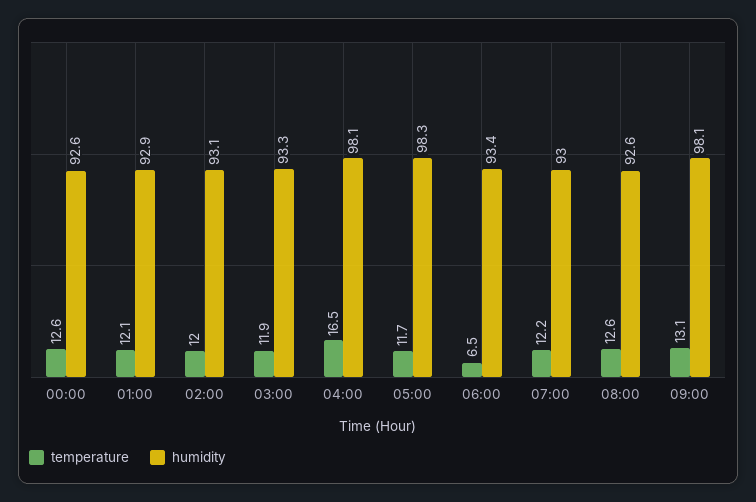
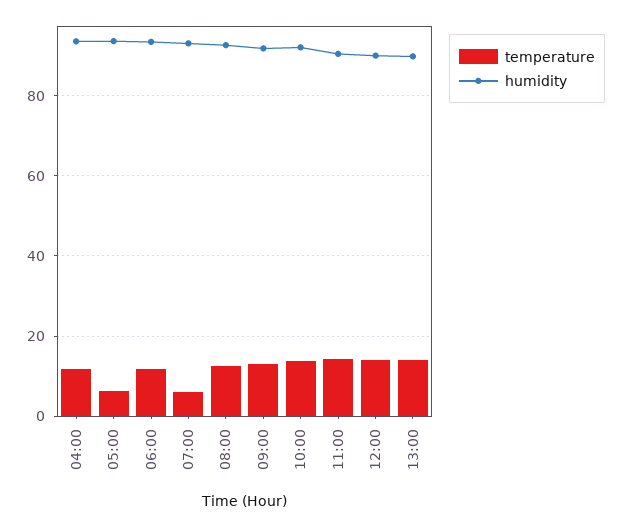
temperature, 00:00: 12.6 -> none
humidity, 00:00: 92.6 -> none
temperature, 01:00: 12.1 -> none
humidity, 01:00: 92.9 -> none
temperature, 02:00: 12 -> none
humidity, 02:00: 93.1 -> none
temperature, 03:00: 11.9 -> none
humidity, 03:00: 93.3 -> none
temperature, 04:00: 16.5 -> 12
humidity, 04:00: 98.1 -> 94
temperature, 05:00: 11.7 -> 6
humidity, 05:00: 98.3 -> 94
temperature, 06:00: 6.5 -> 12
temperature, 07:00: 12.2 -> 6
humidity, 09:00: 98.1 -> 92
temperature, 10:00: none -> 14
humidity, 10:00: none -> 92
temperature, 11:00: none -> 14
humidity, 11:00: none -> 90
temperature, 12:00: none -> 14
humidity, 12:00: none -> 90
temperature, 13:00: none -> 14
humidity, 13:00: none -> 90

